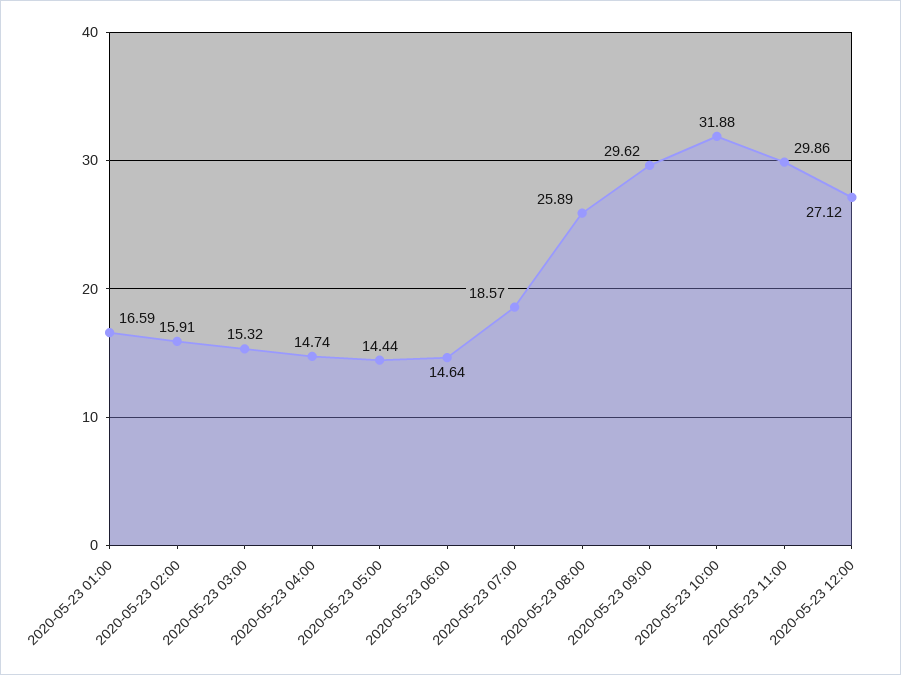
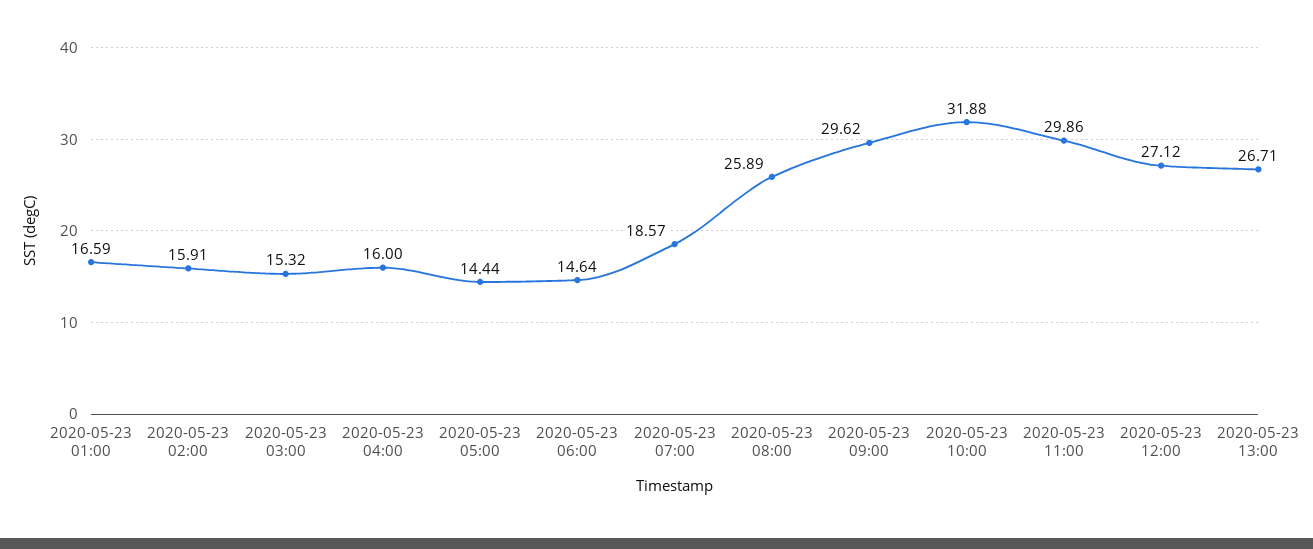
2020-05-23 04:00: 14.74 -> 16
2020-05-23 13:00: none -> 26.71

